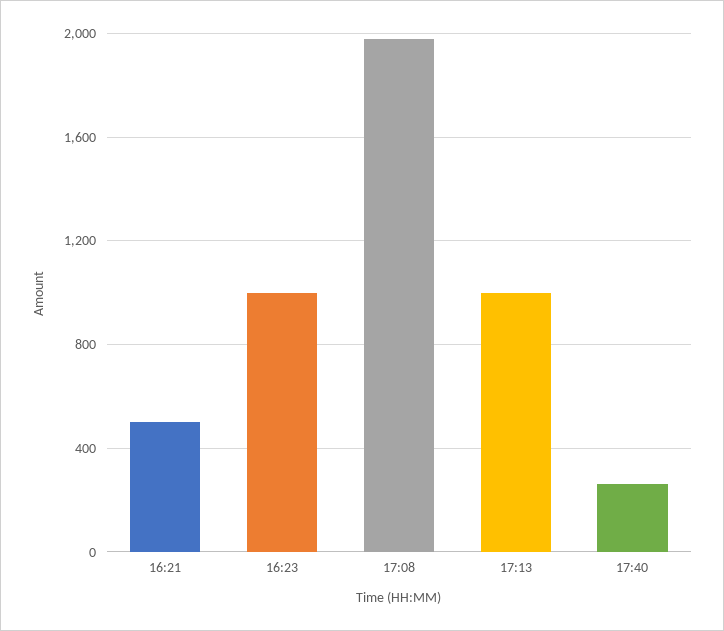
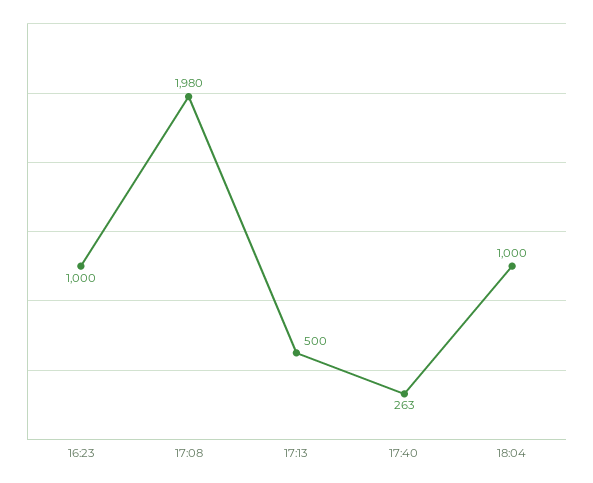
16:21: 500 -> none
17:13: 1000 -> 500
18:04: none -> 1000

